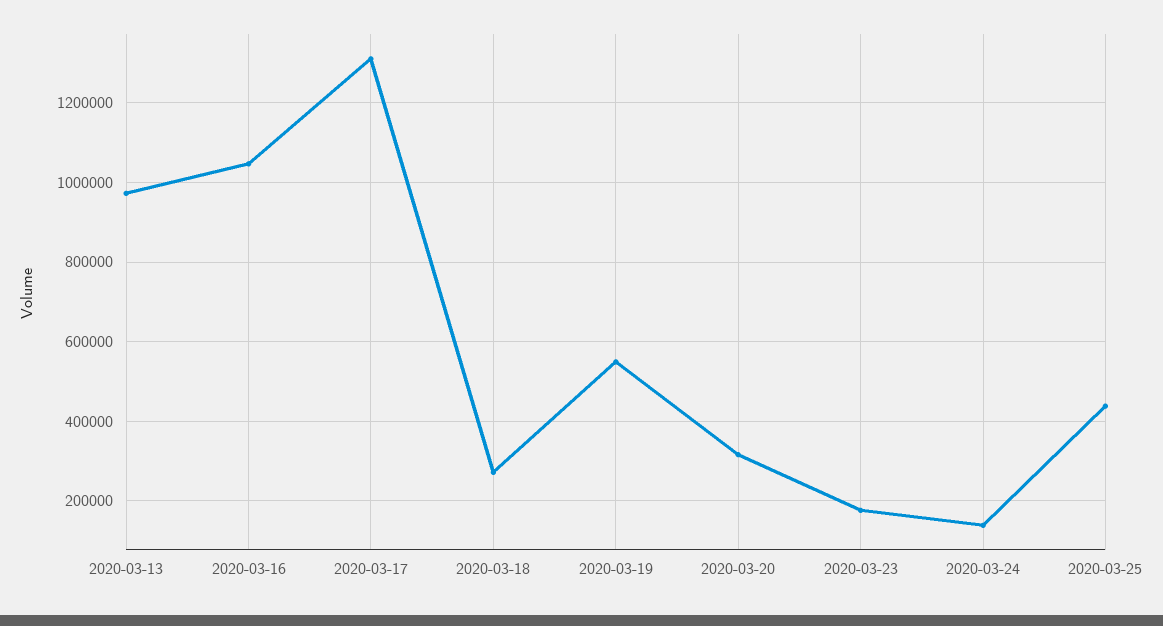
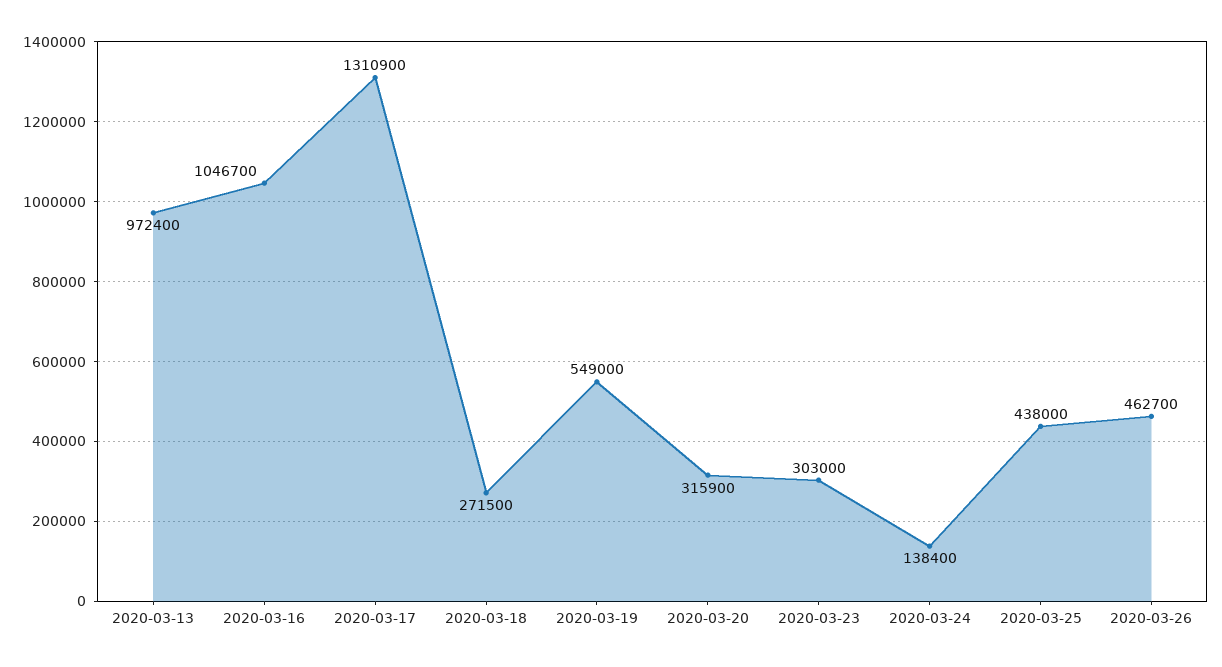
2020-03-23: 180000 -> 303000
2020-03-26: none -> 462700

